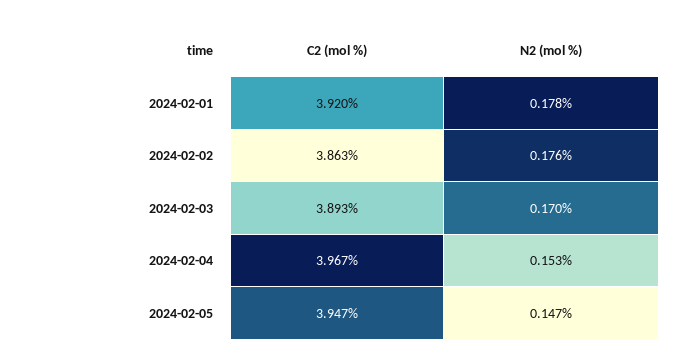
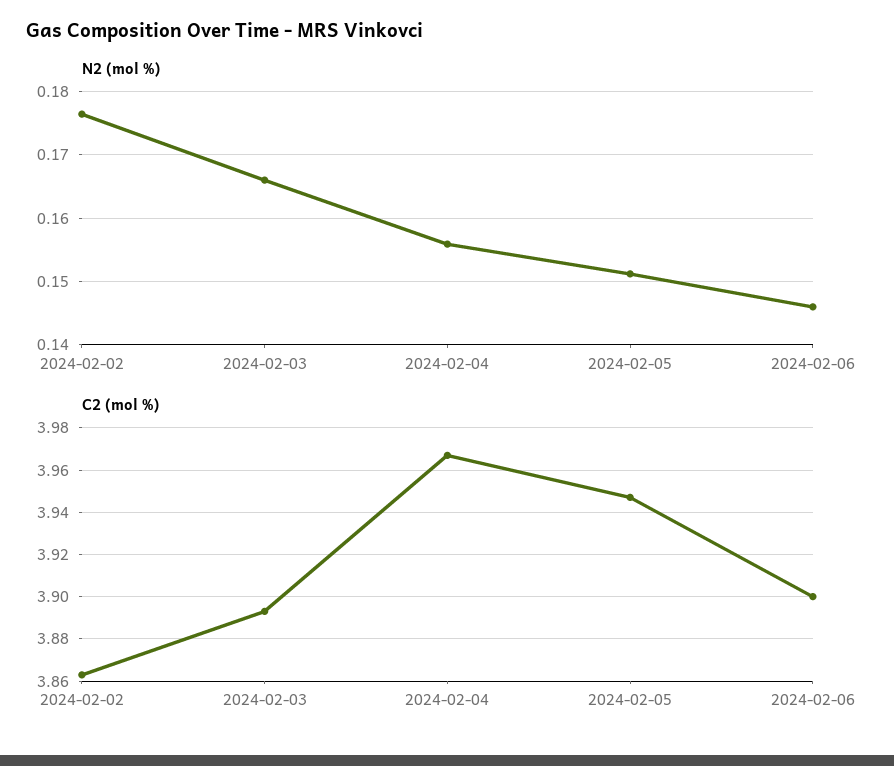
C2 (mol %), 2024-02-01: 3.92 -> none
N2 (mol %), 2024-02-01: 0.178 -> none
N2 (mol %), 2024-02-03: 0.17 -> 0.166
N2 (mol %), 2024-02-04: 0.153 -> 0.156
N2 (mol %), 2024-02-05: 0.147 -> 0.151
N2 (mol %), 2024-02-06: none -> 0.146
C2 (mol %), 2024-02-06: none -> 3.9

